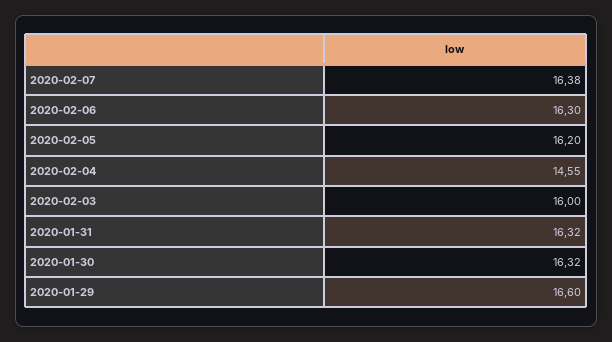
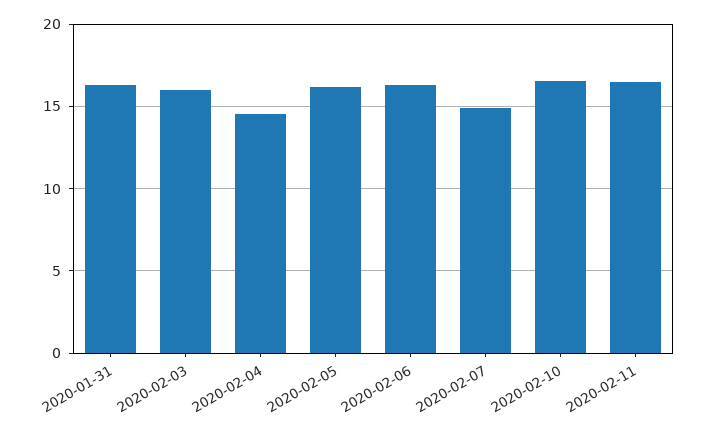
2020-02-07: 16.38 -> 15
2020-01-30: 16.32 -> none
2020-01-29: 16.6 -> none
2020-02-10: none -> 16.5
2020-02-11: none -> 16.5

